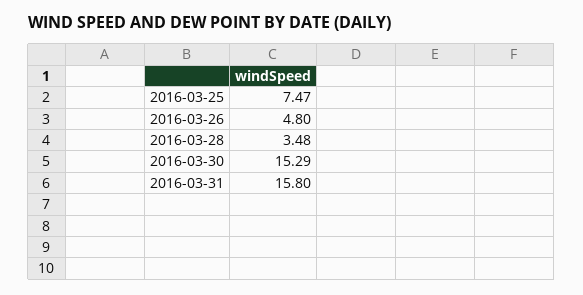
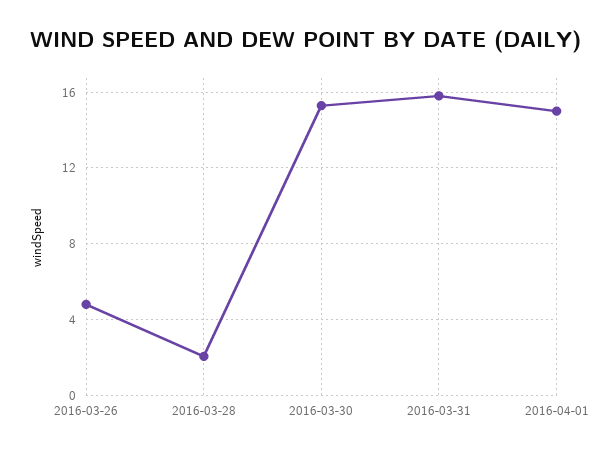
2016-03-25: 7.47 -> none
2016-03-28: 3.48 -> 2
2016-04-01: none -> 15

